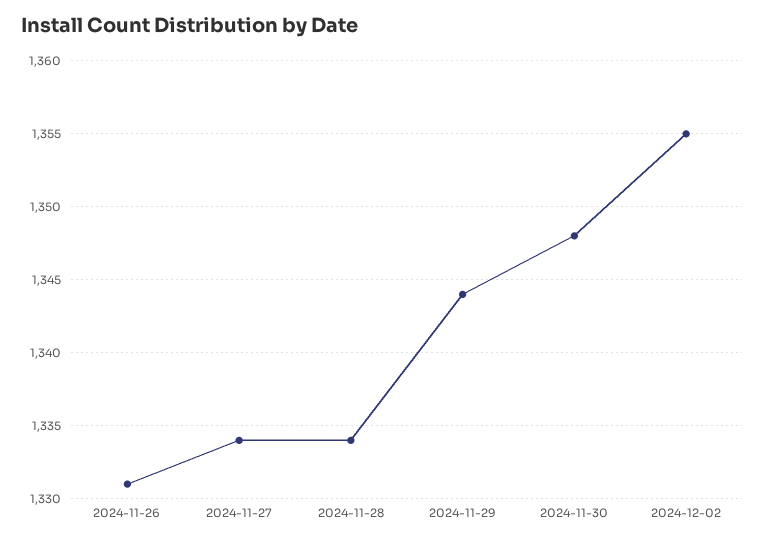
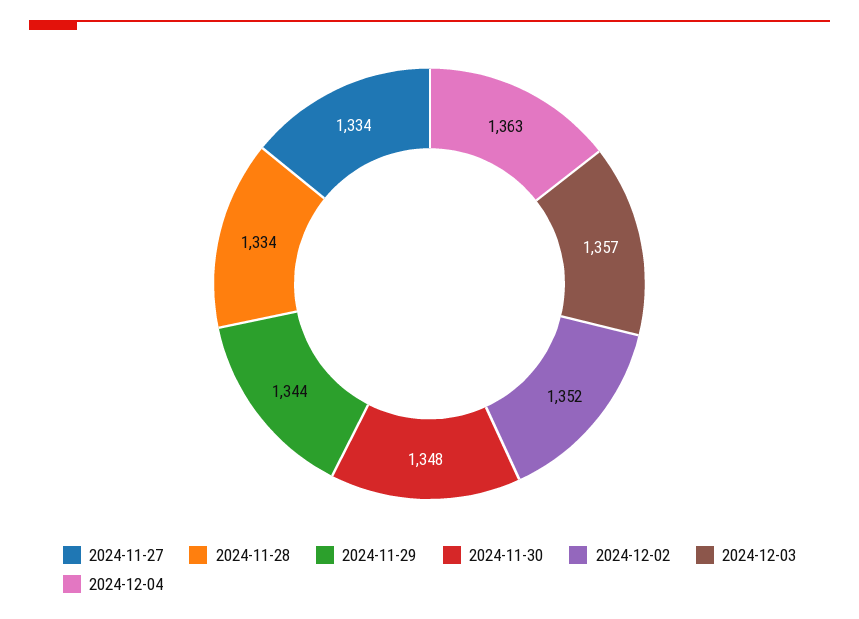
2024-11-26: 1331 -> none
2024-12-02: 1355 -> 1352
2024-12-03: none -> 1357
2024-12-04: none -> 1363

